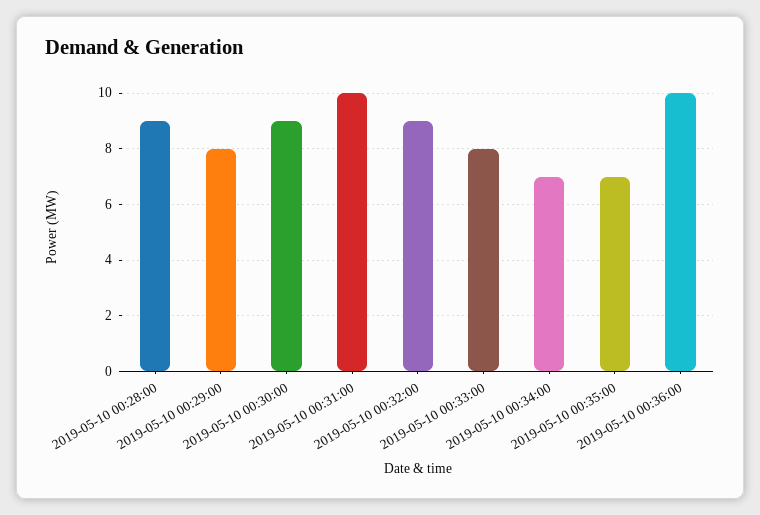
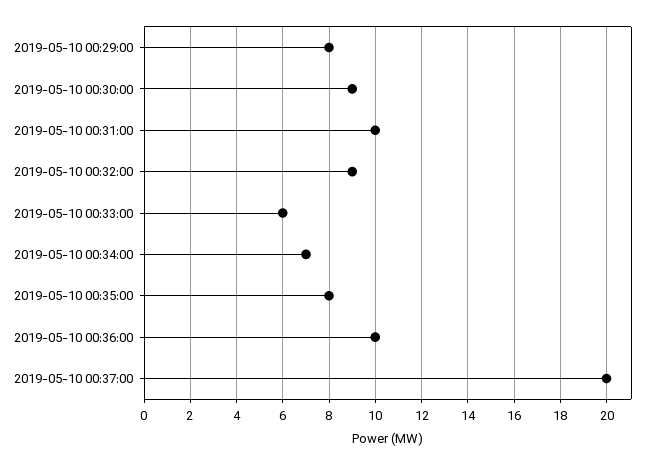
2019-05-10 00:28:00: 9 -> none
2019-05-10 00:33:00: 8 -> 6
2019-05-10 00:35:00: 7 -> 8
2019-05-10 00:37:00: none -> 20

